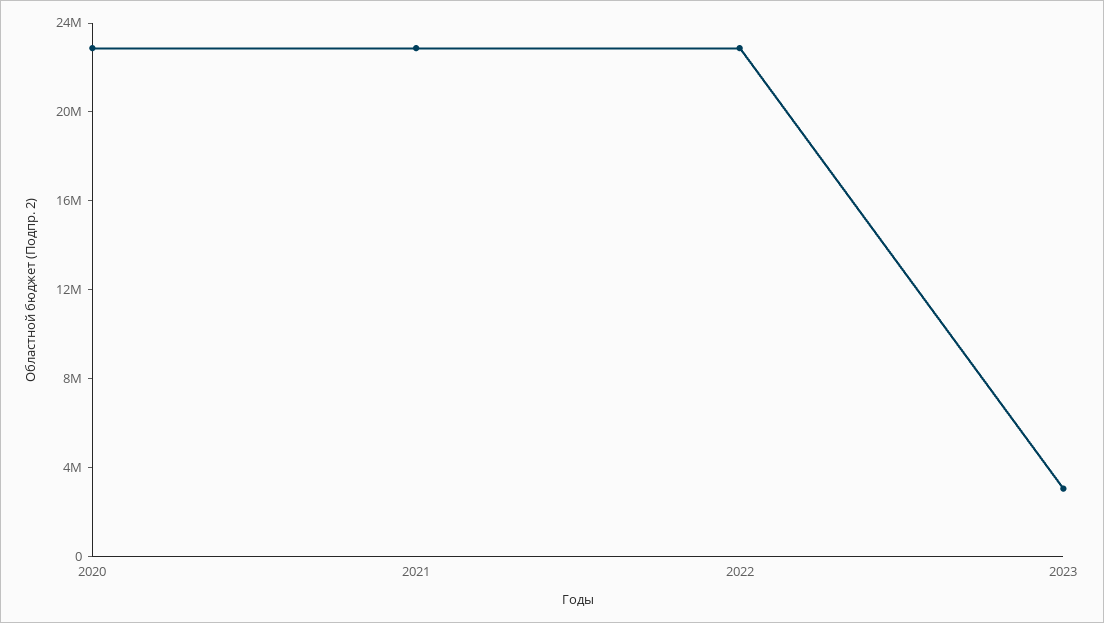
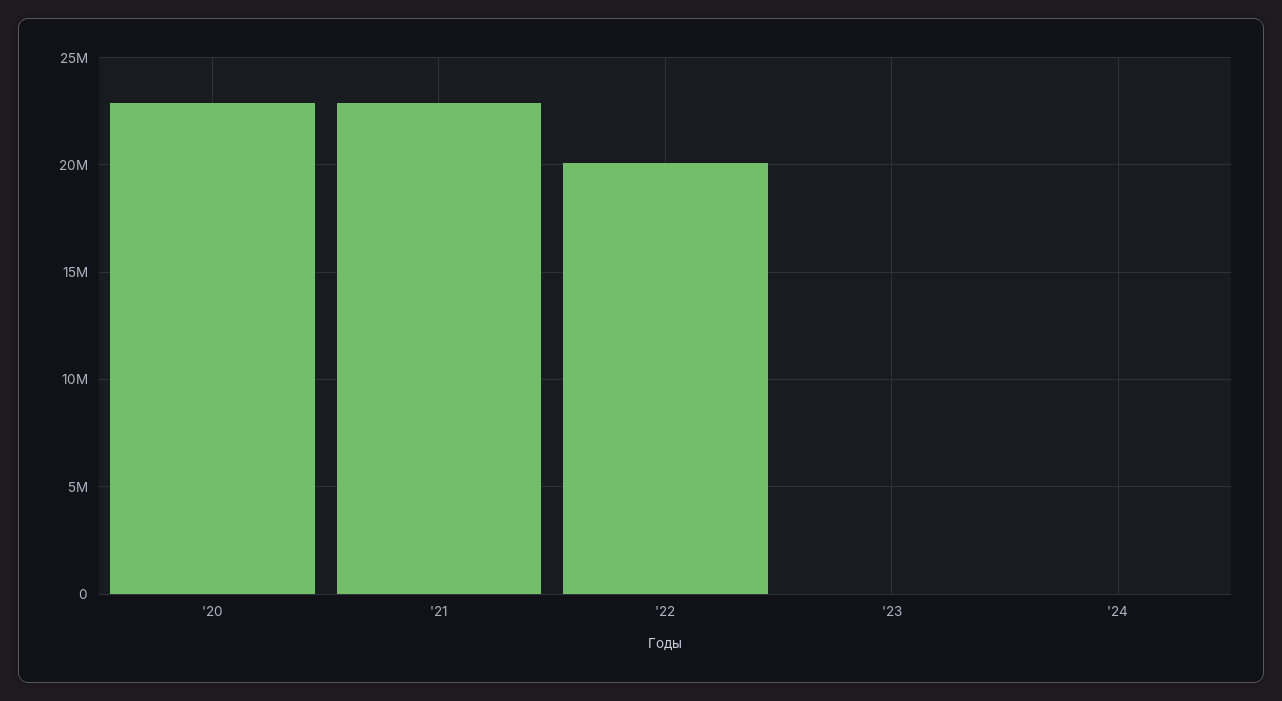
2022: 23000000 -> 20000000
2023: 3000000 -> 0
'24: none -> 0

